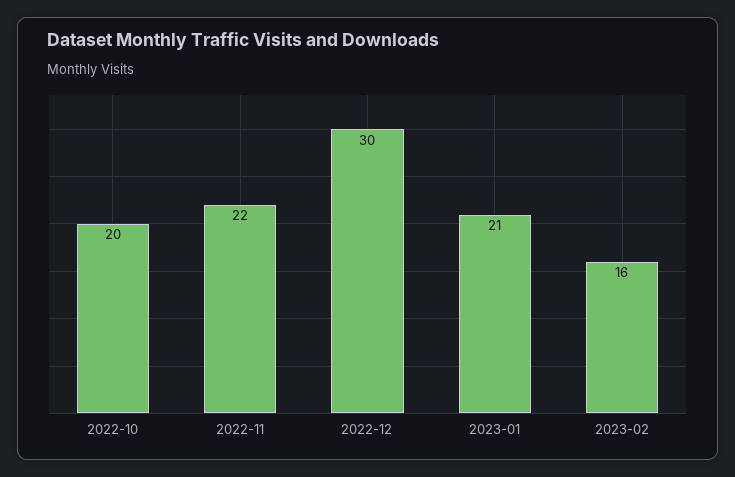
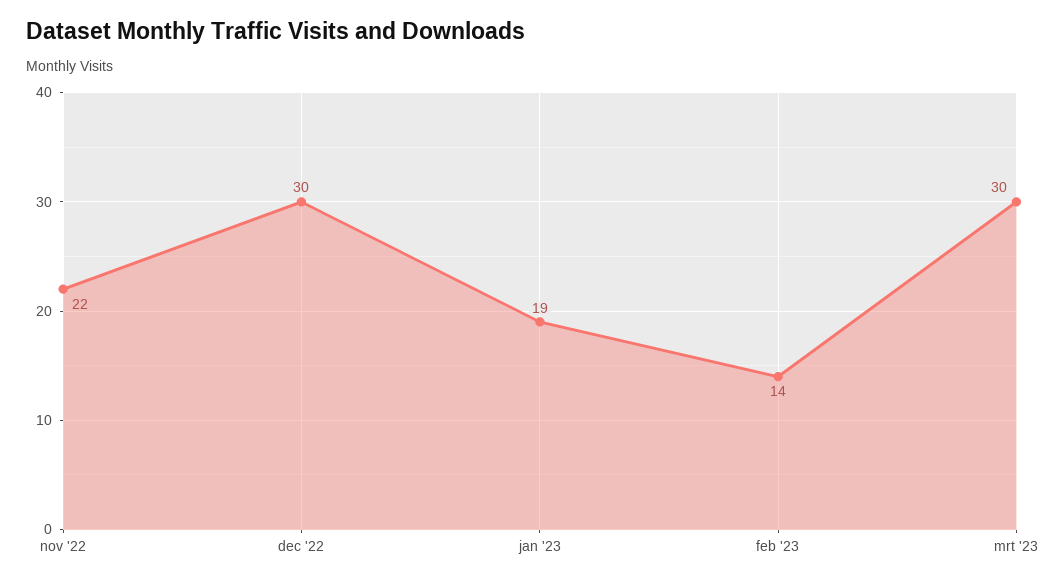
2022-10: 20 -> none
2023-01: 21 -> 19
2023-02: 16 -> 14
mrt '23: none -> 30

